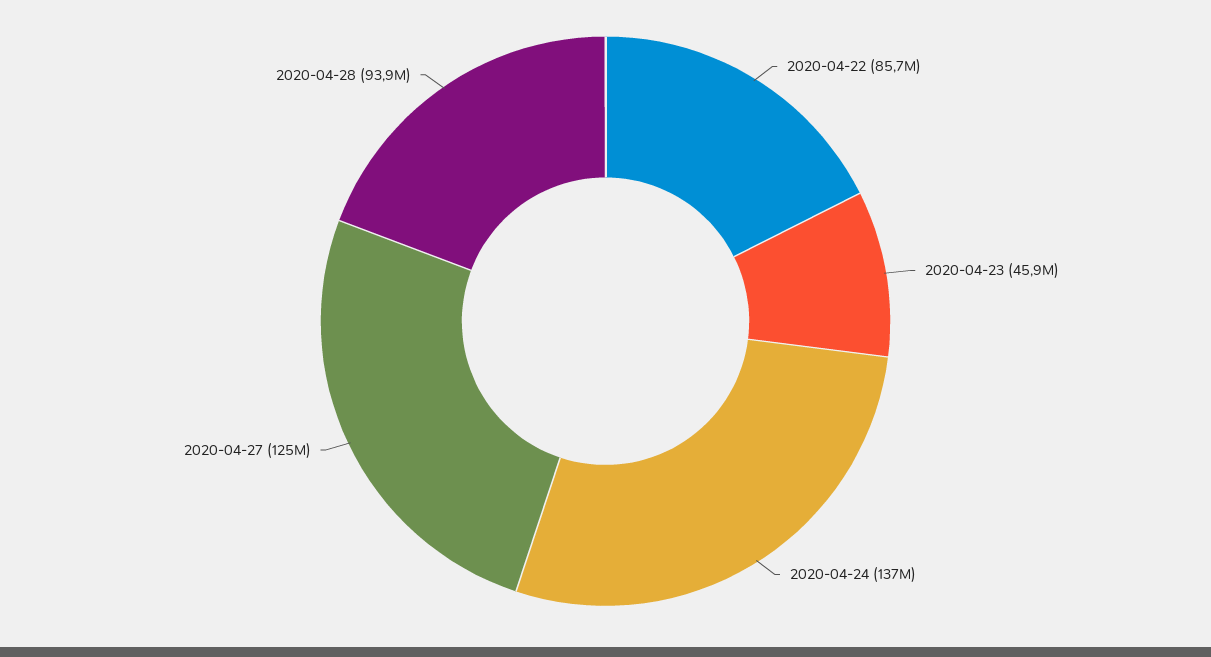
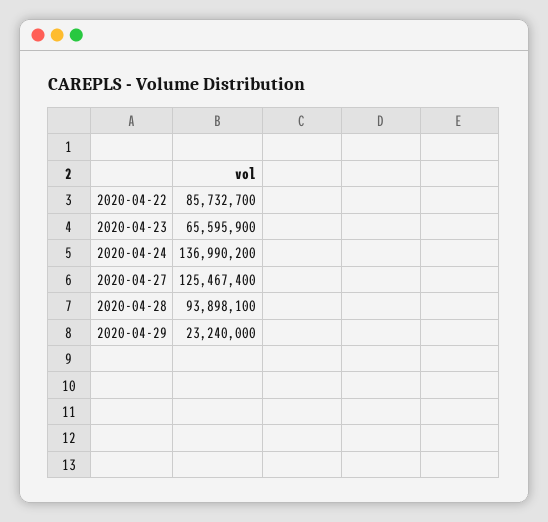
2020-04-23: 45900000 -> 65595900
2020-04-29: none -> 23240000

